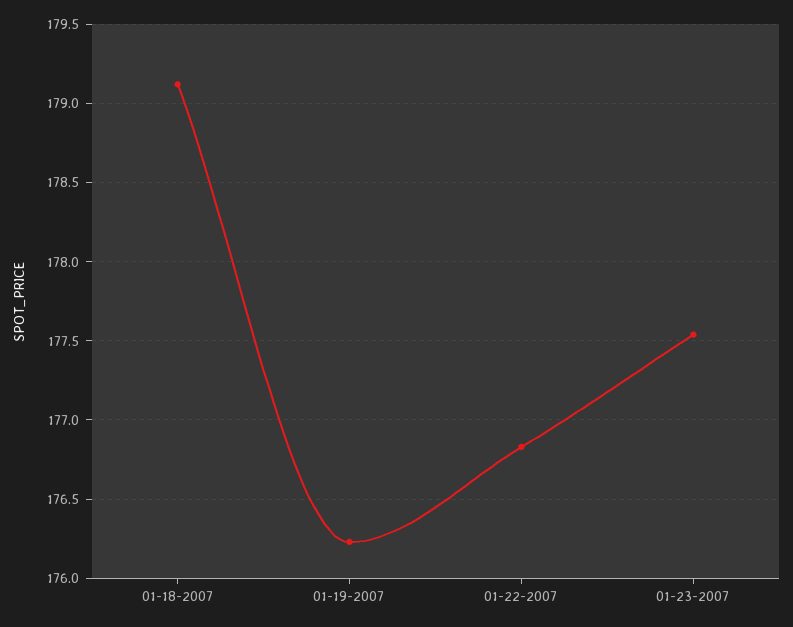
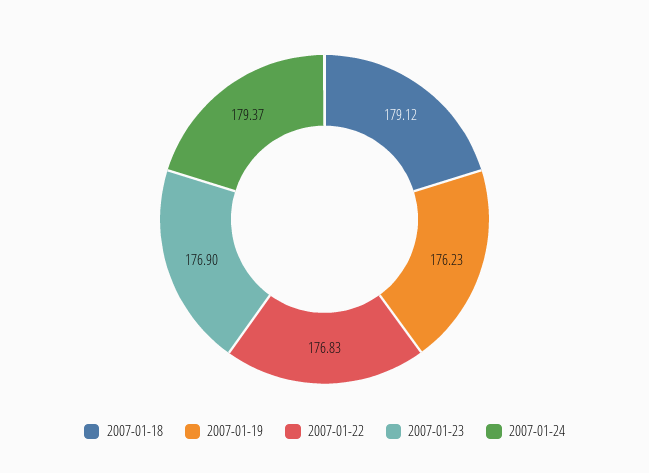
01-23-2007: 177.55 -> 176.9
2007-01-24: none -> 179.37

